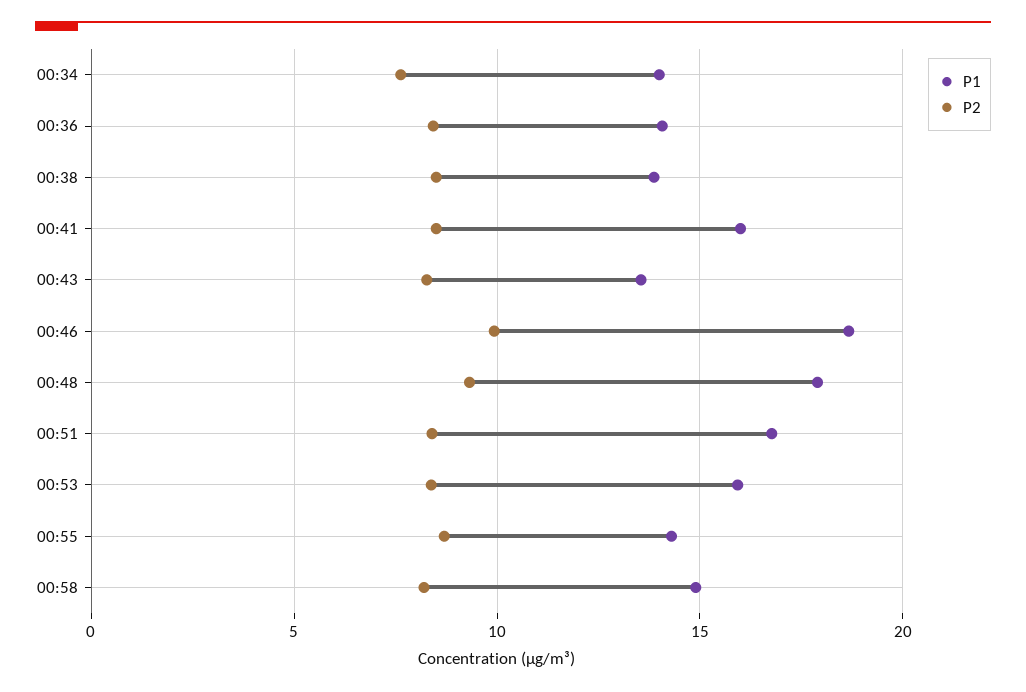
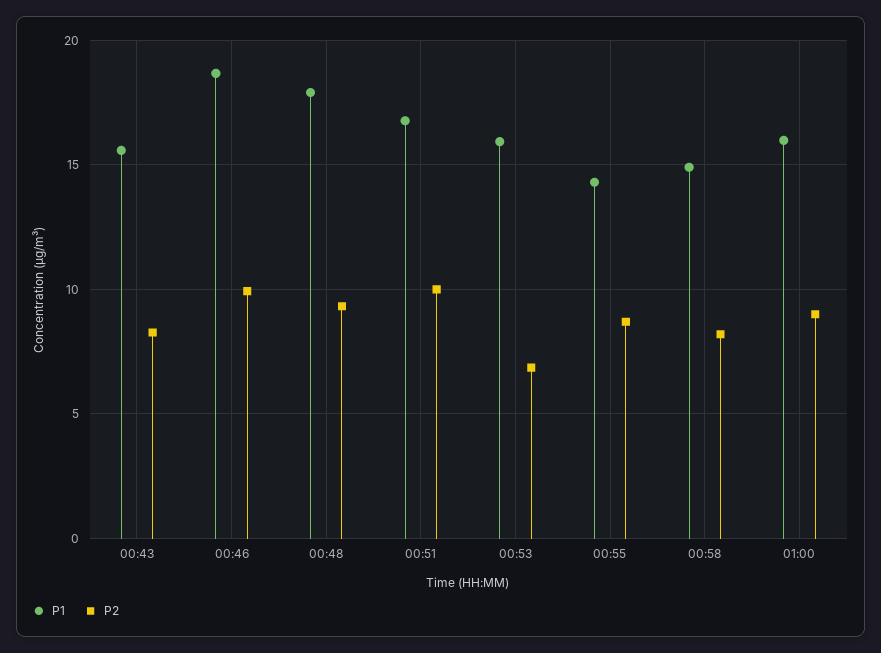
P1, 00:34: 14 -> none
P2, 00:34: 7.5 -> none
P1, 00:36: 14 -> none
P2, 00:36: 8.5 -> none
P1, 00:38: 14 -> none
P2, 00:38: 8.5 -> none
P1, 00:41: 16 -> none
P2, 00:41: 8.5 -> none
P1, 00:43: 13.5 -> 15.5
P2, 00:51: 8.5 -> 10
P2, 00:53: 8.5 -> 7
P1, 01:00: none -> 16
P2, 01:00: none -> 9

